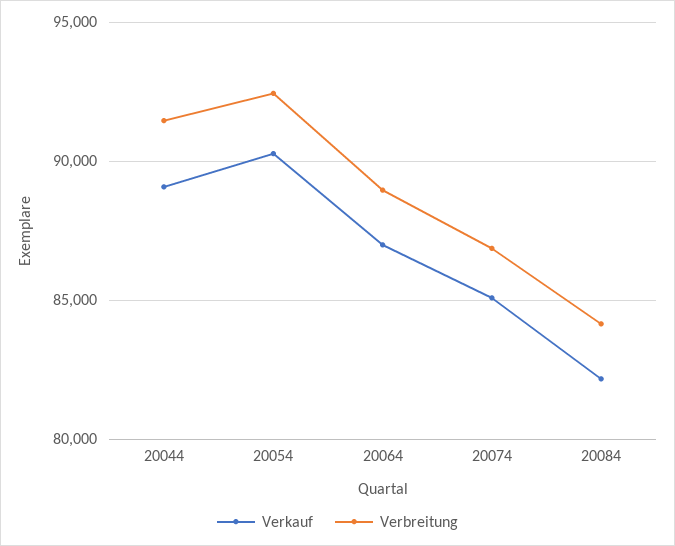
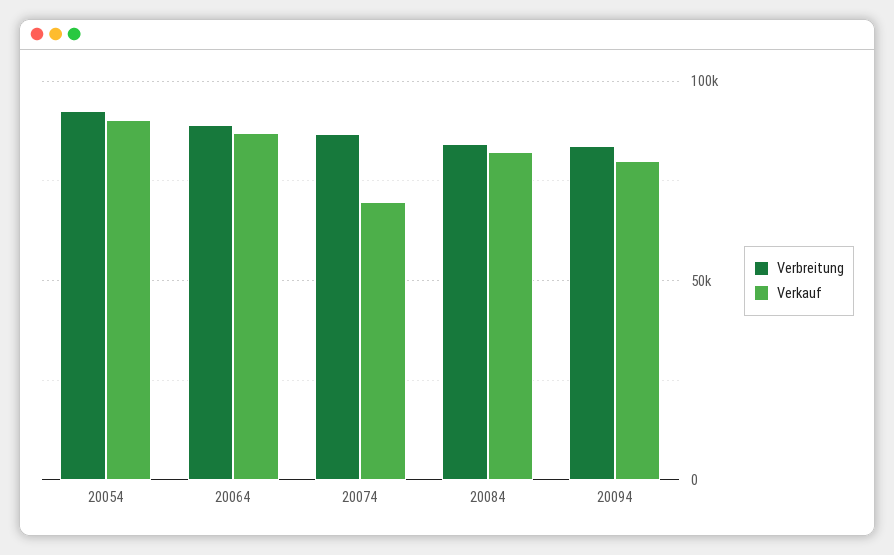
Verkauf, 20044: 89000 -> none
Verbreitung, 20044: 91500 -> none
Verkauf, 20074: 85000 -> 70000
Verbreitung, 20094: none -> 85000
Verkauf, 20094: none -> 80000

